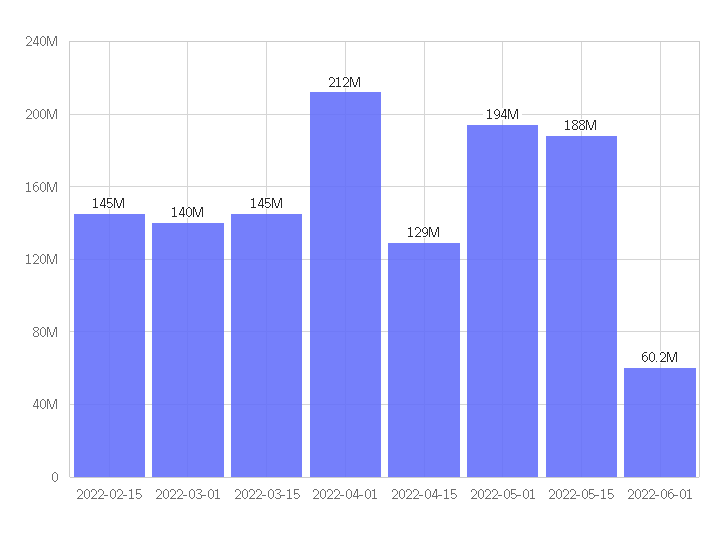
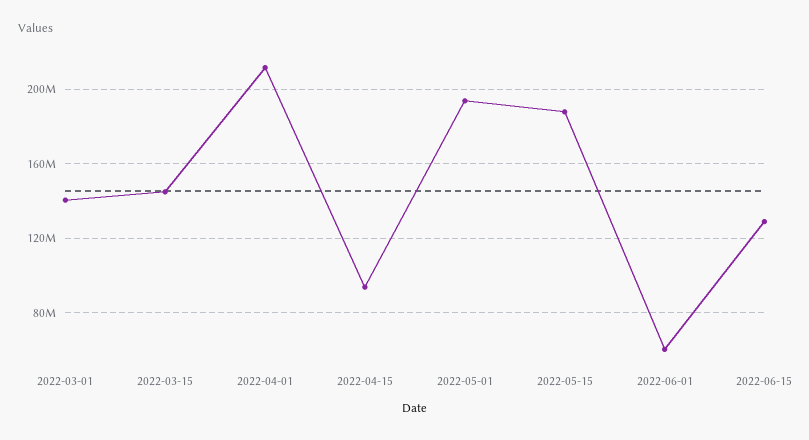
2022-02-15: 145000000 -> none
2022-04-15: 129000000 -> 95000000
2022-06-15: none -> 130000000

